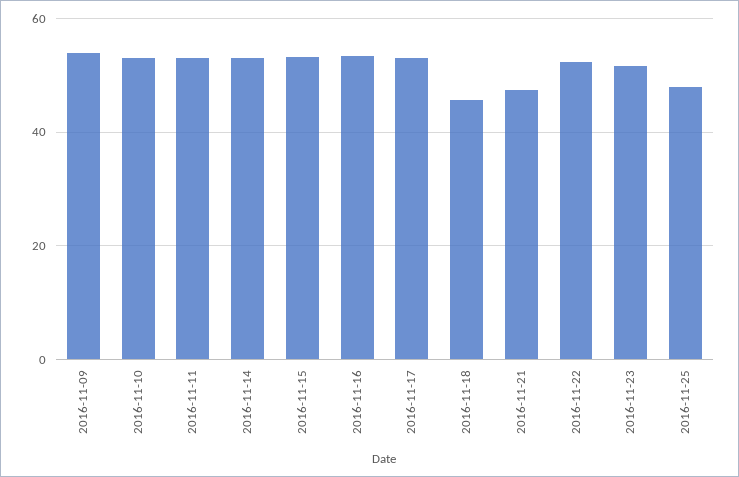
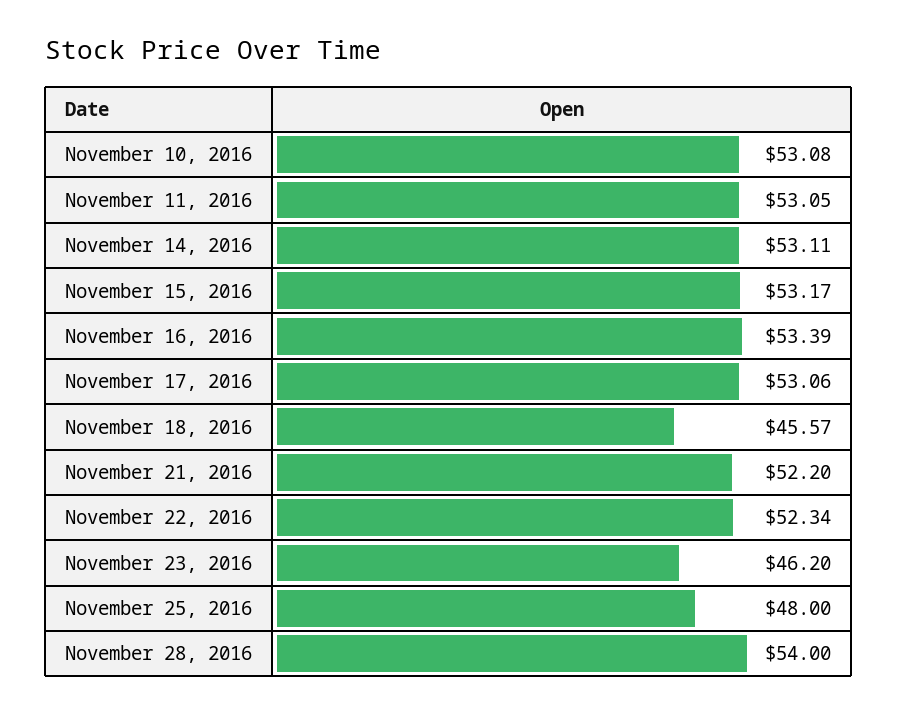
2016-11-09: 54 -> none
2016-11-21: 48 -> 52.2
2016-11-23: 52 -> 46.2
November 28, 2016: none -> 54

